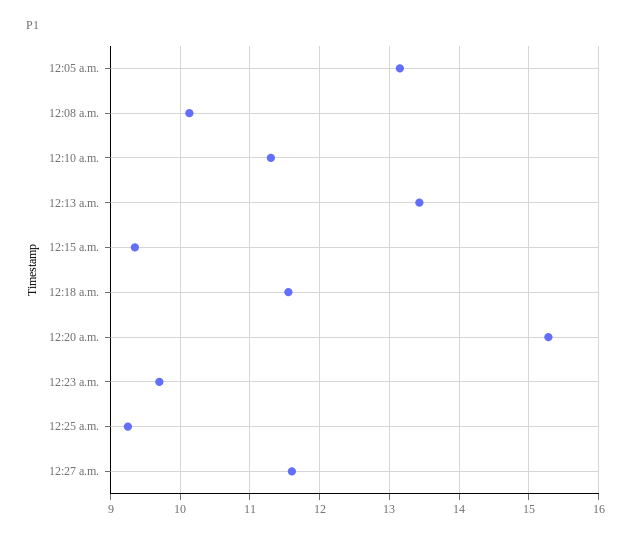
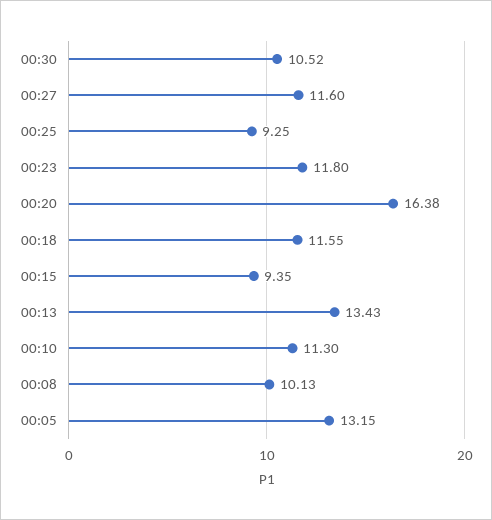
12:20 a.m.: 15.3 -> 16.38
12:23 a.m.: 9.7 -> 11.8
00:30: none -> 10.52

